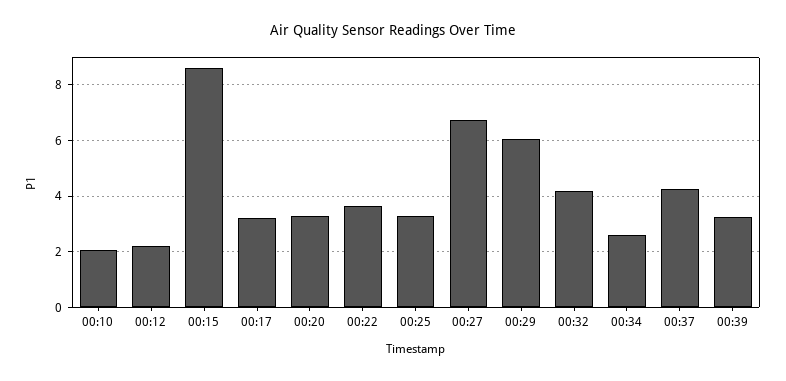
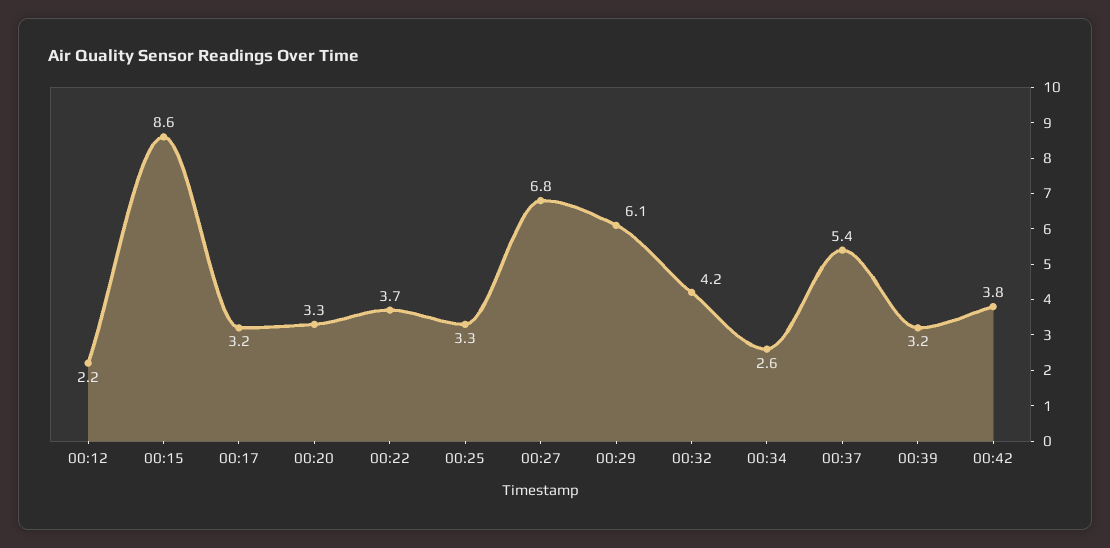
00:10: 2 -> none
00:37: 4.25 -> 5.4
00:42: none -> 3.8

